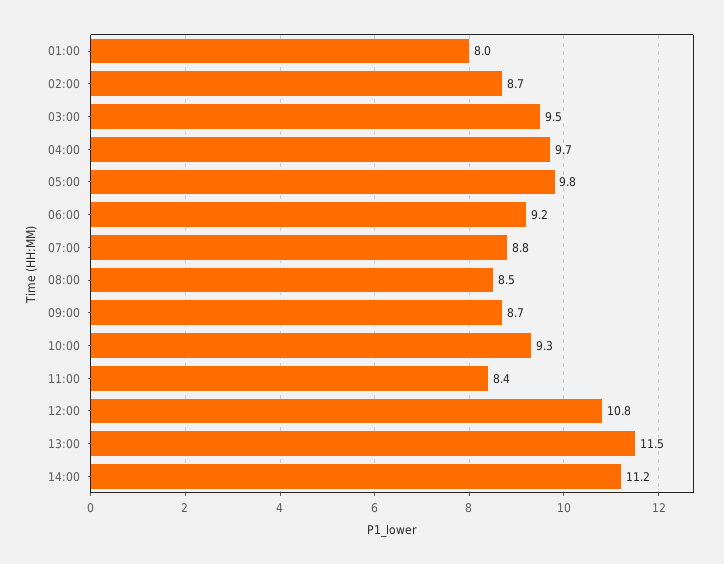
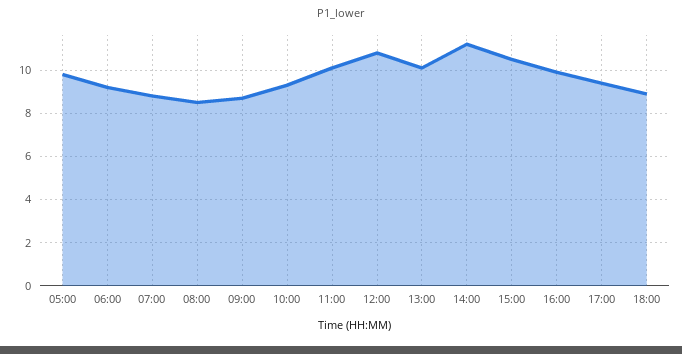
01:00: 8 -> none
02:00: 8.7 -> none
03:00: 9.5 -> none
04:00: 9.7 -> none
11:00: 8.4 -> 10
13:00: 11.5 -> 10
15:00: none -> 10.5
16:00: none -> 10
17:00: none -> 9.5
18:00: none -> 9

